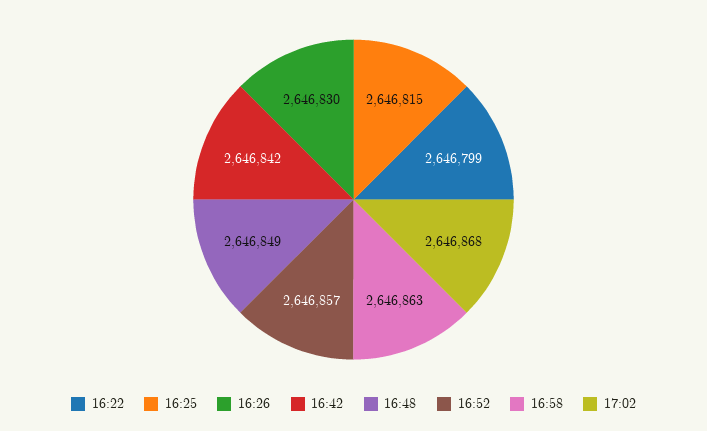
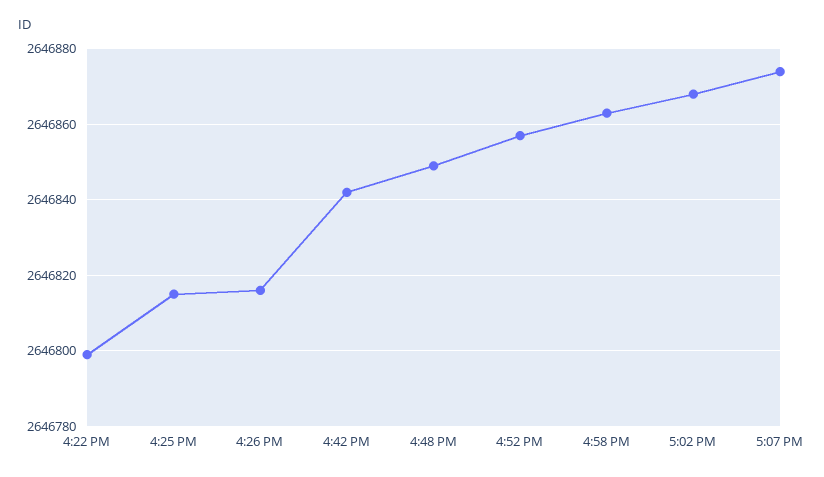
16:26: 2646830 -> 2646815
5:07 PM: none -> 2646875

